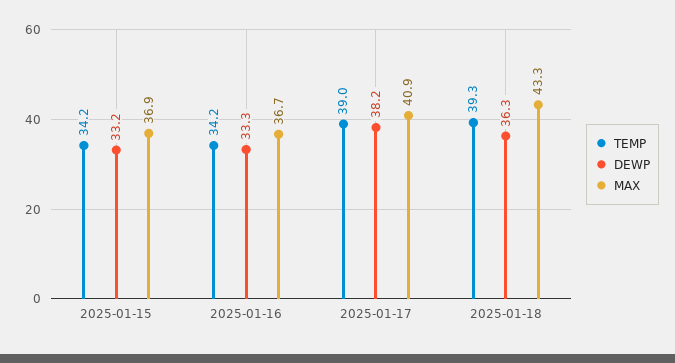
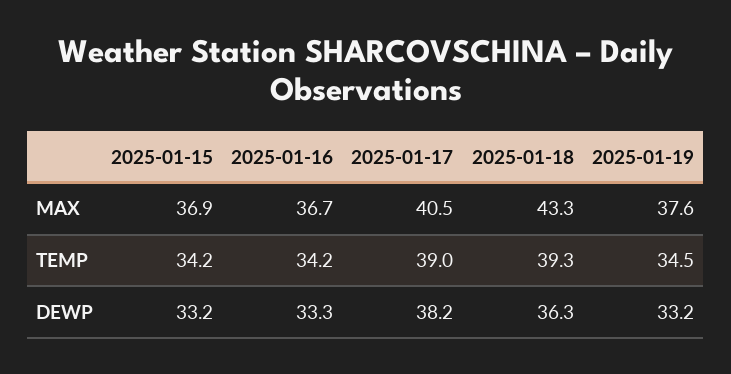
MAX, 2025-01-17: 40.9 -> 40.5
MAX, 2025-01-19: none -> 37.6
TEMP, 2025-01-19: none -> 34.5
DEWP, 2025-01-19: none -> 33.2

